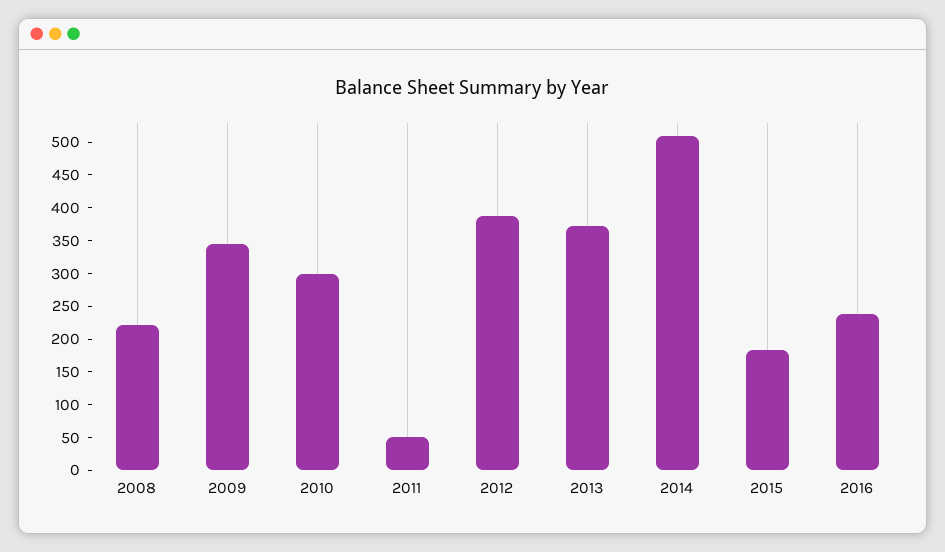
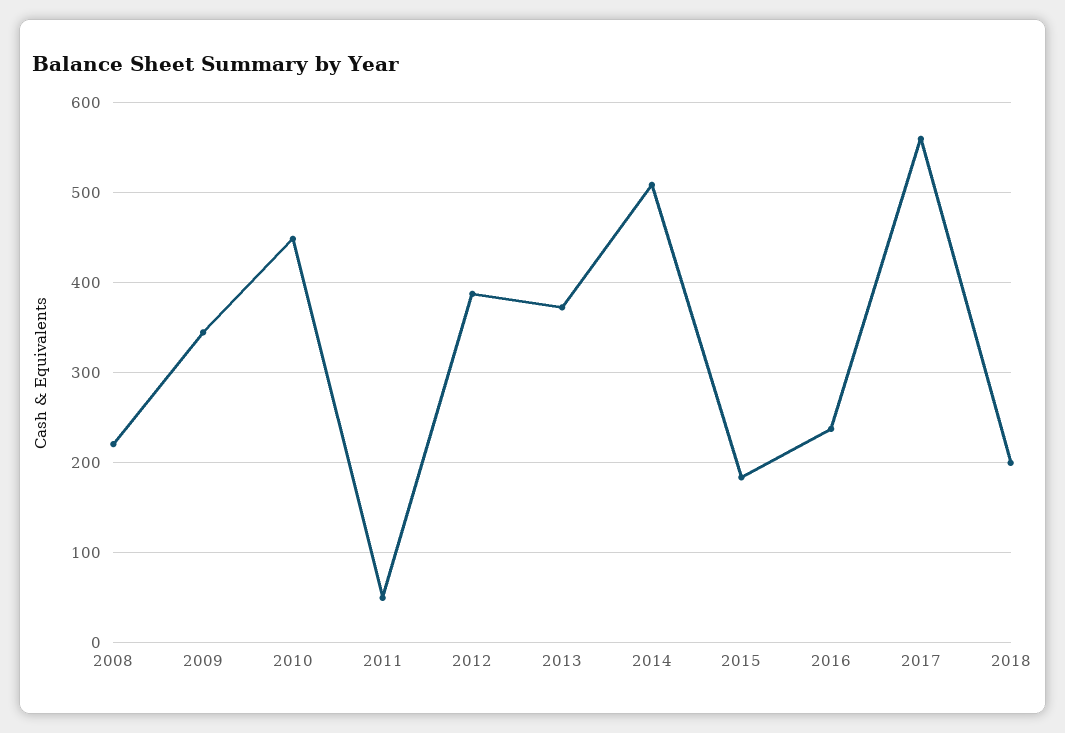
2010: 300 -> 450
2017: none -> 560
2018: none -> 200

